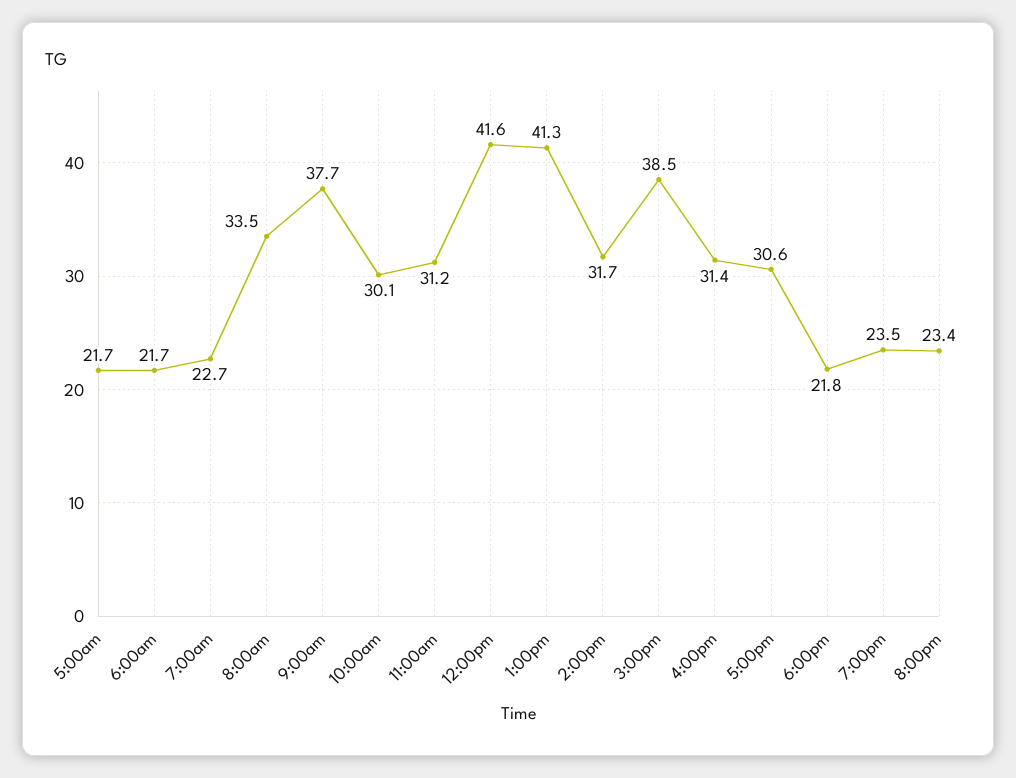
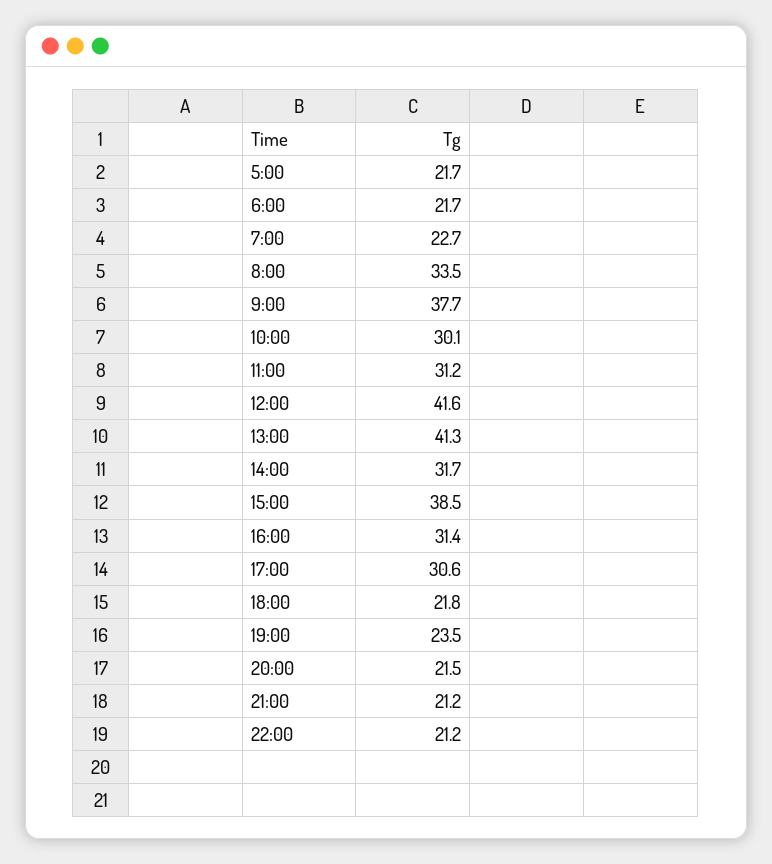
8:00pm: 23.4 -> 21.5
21:00: none -> 21.2
22:00: none -> 21.2

